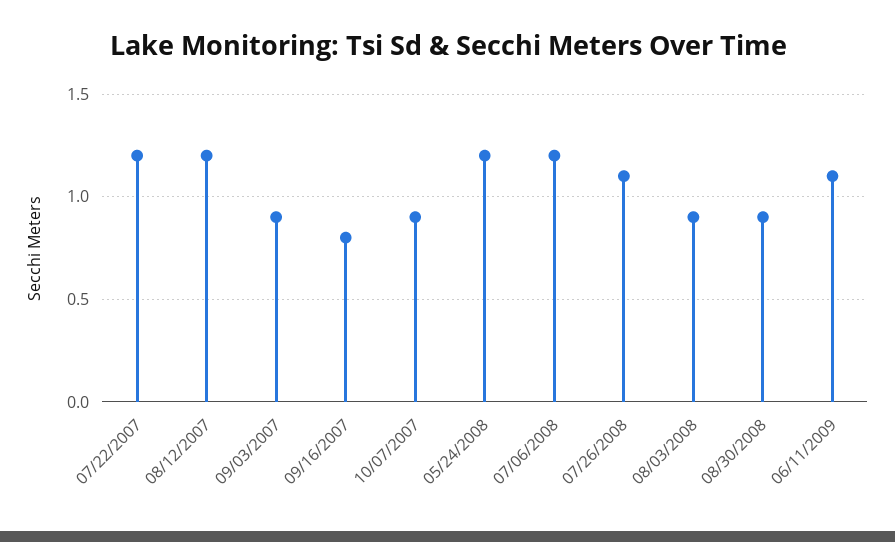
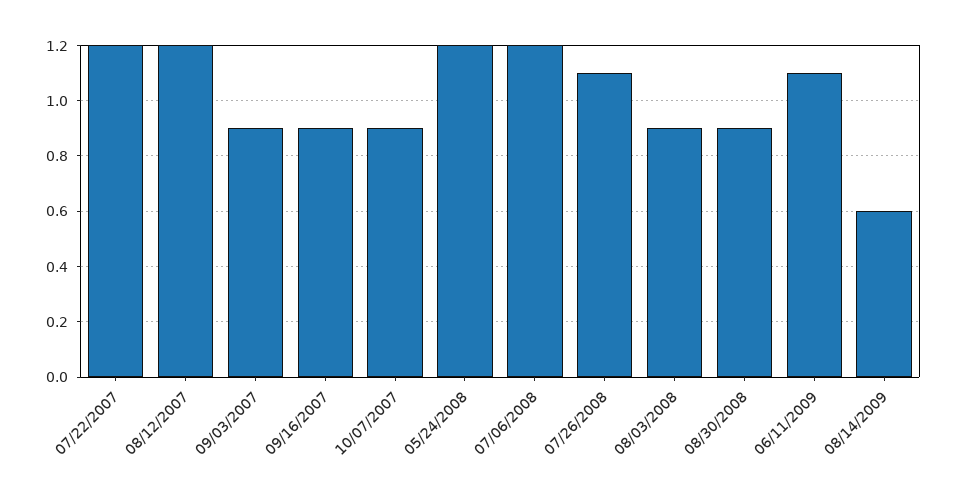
09/16/2007: 0.8 -> 0.9
08/14/2009: none -> 0.6

